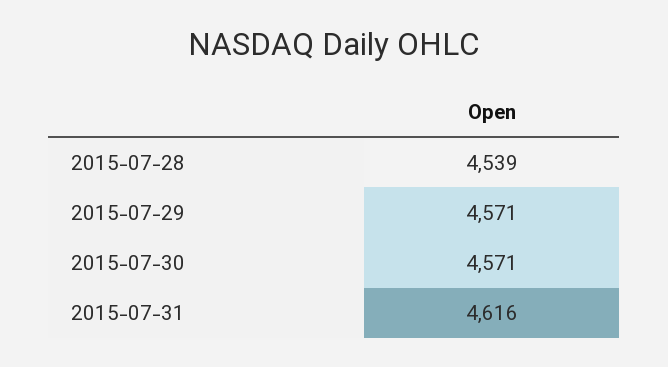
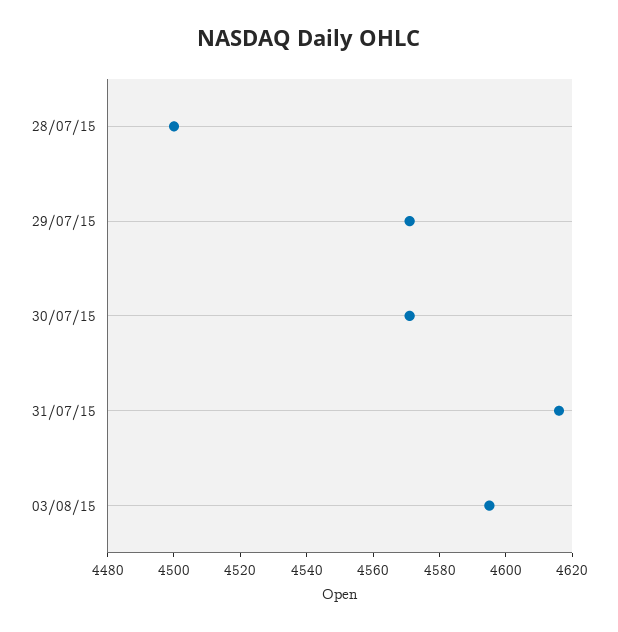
2015-07-28: 4539 -> 4500
03/08/15: none -> 4595

